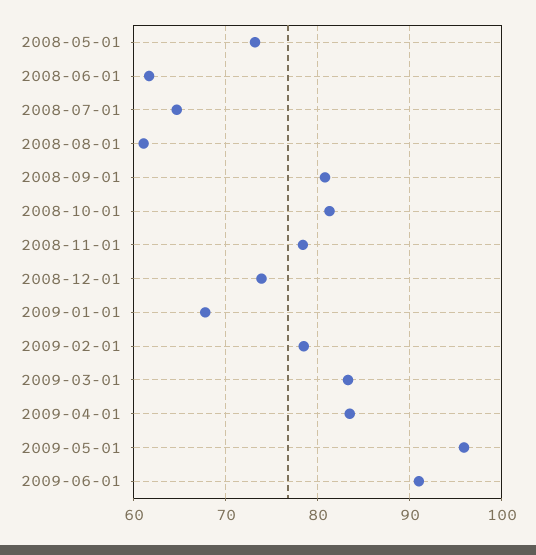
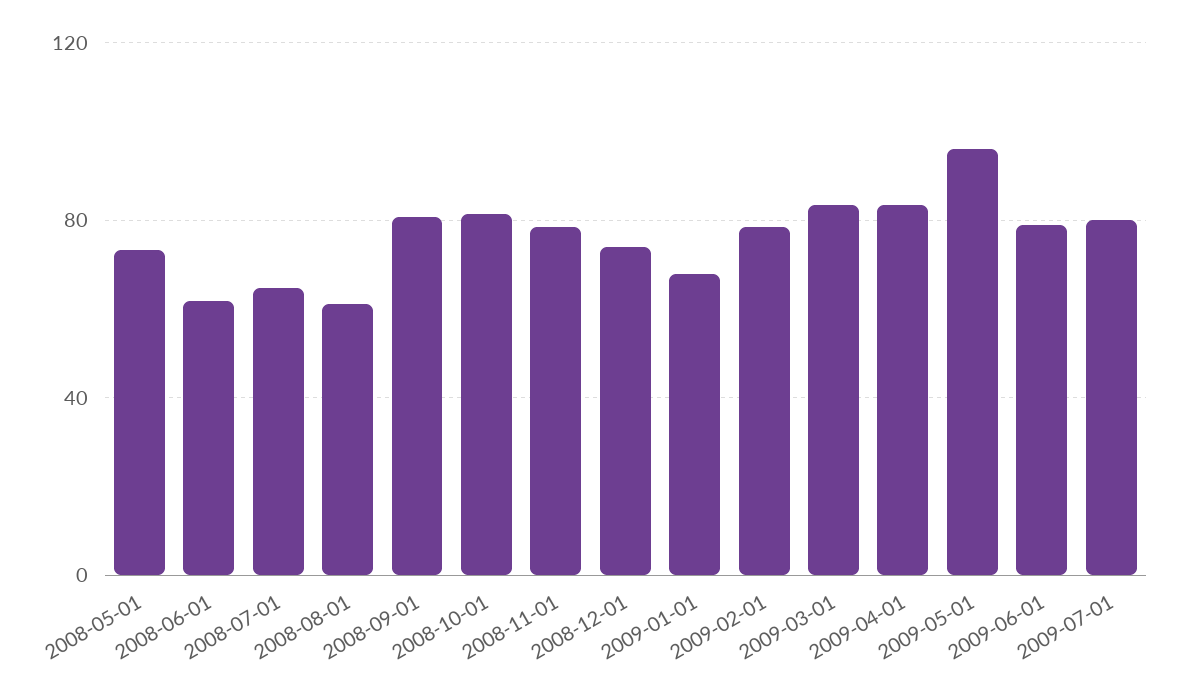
2009-06-01: 91 -> 80
2009-07-01: none -> 80

